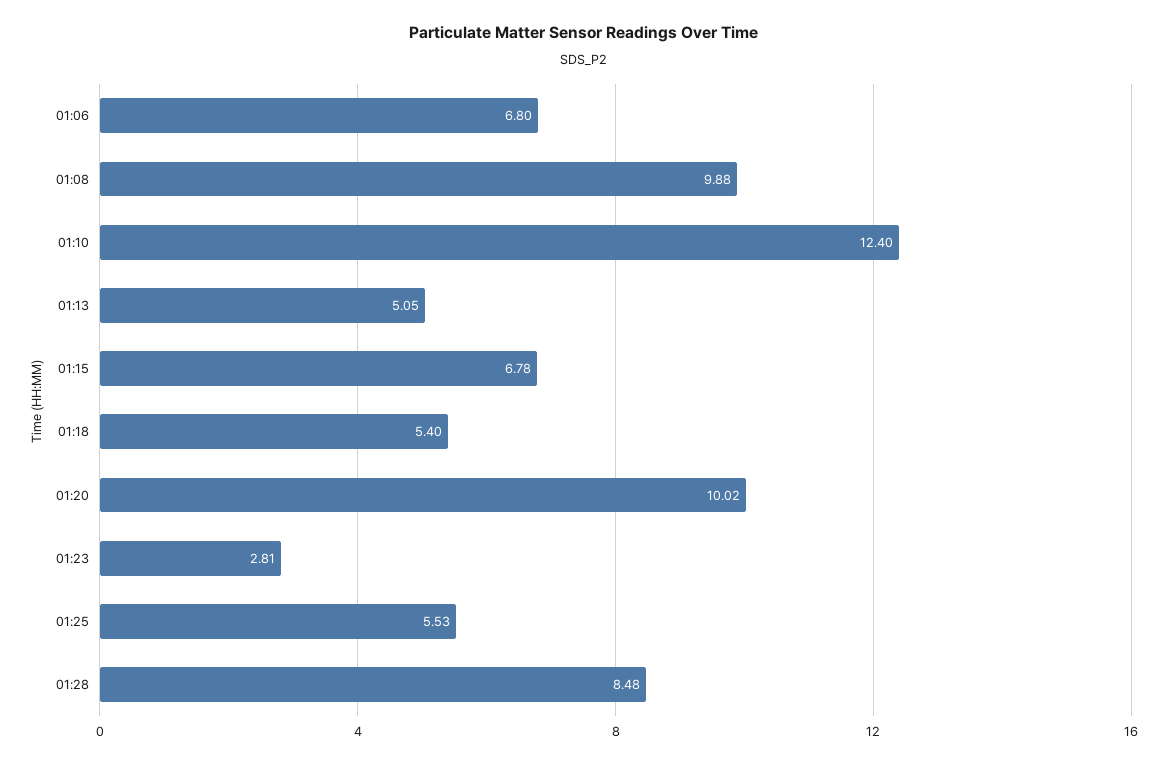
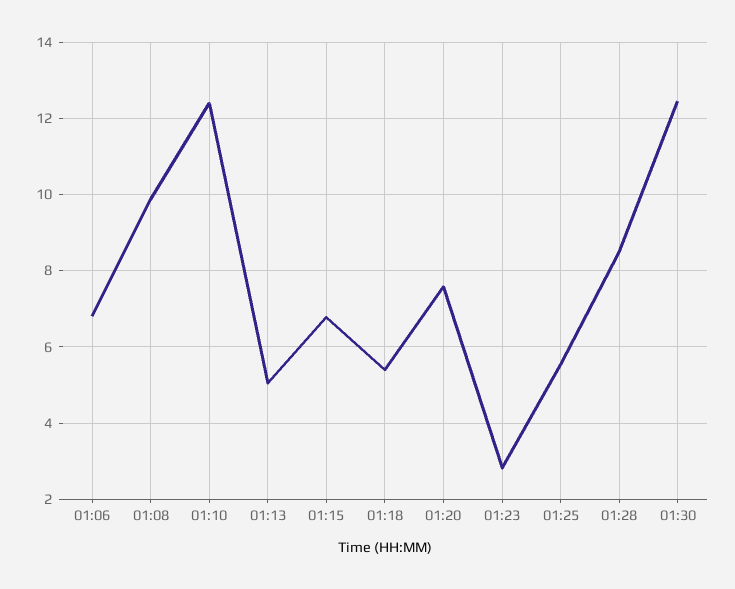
01:20: 10.02 -> 7.6
01:30: none -> 12.4

